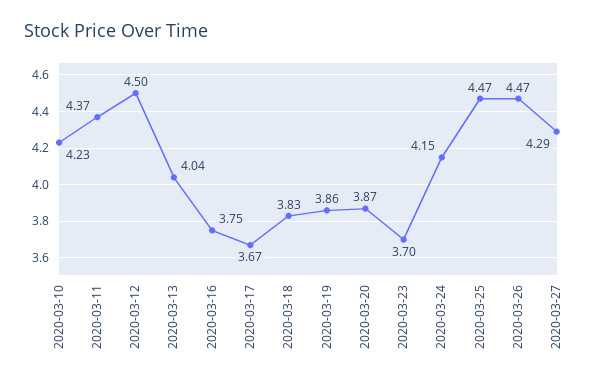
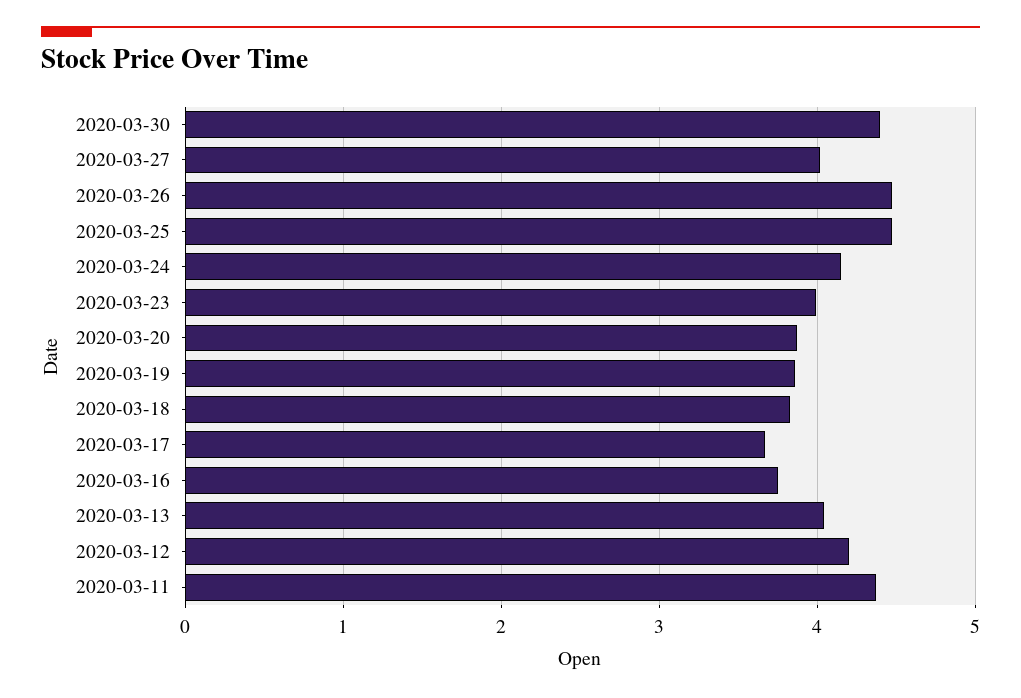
2020-03-10: 4.23 -> none
2020-03-12: 4.5 -> 4.2
2020-03-23: 3.7 -> 4
2020-03-27: 4.29 -> 4
2020-03-30: none -> 4.4

